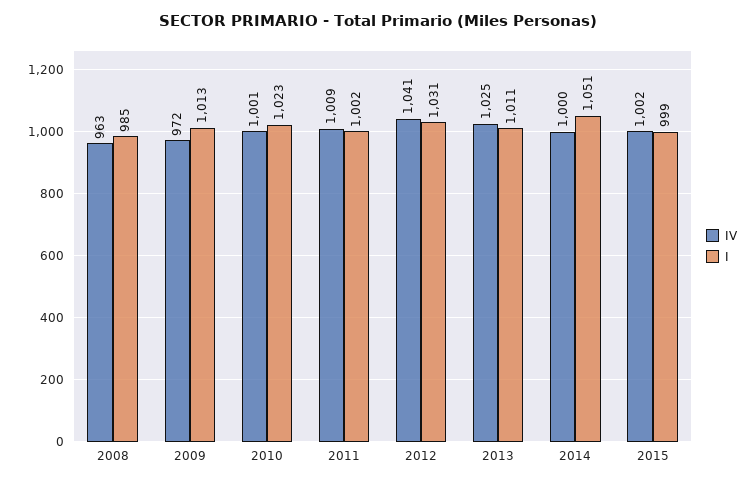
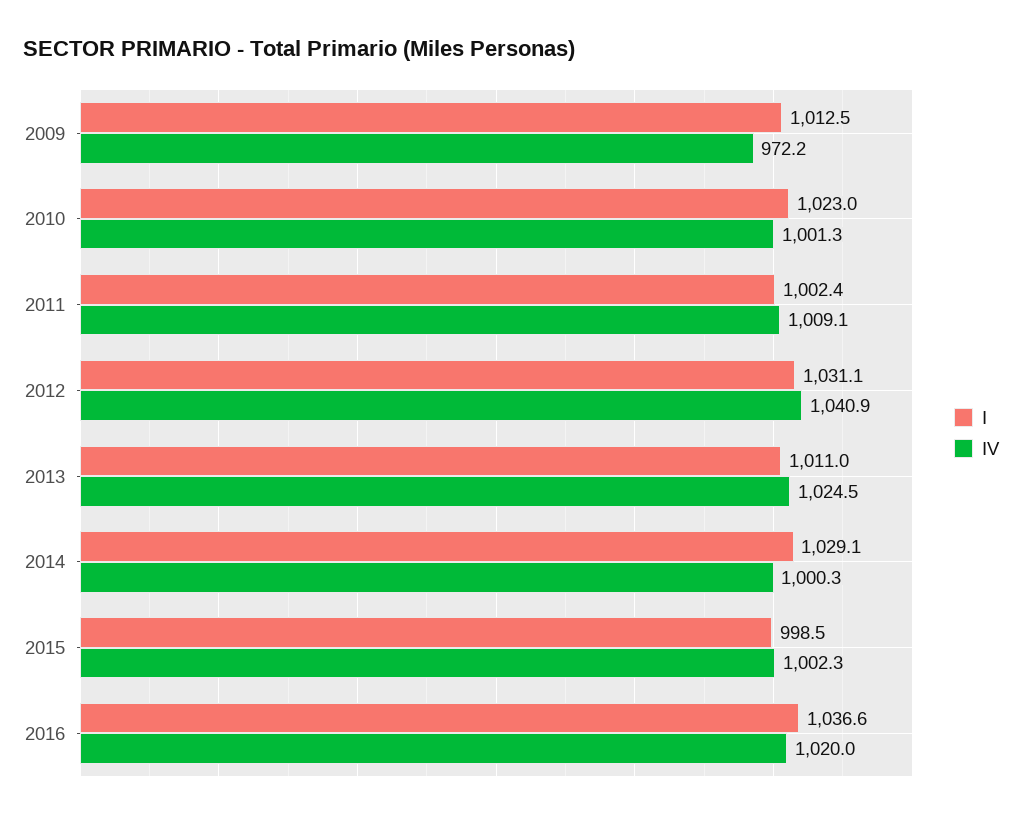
IV, 2008: 963 -> none
I, 2008: 985 -> none
I, 2014: 1051 -> 1029.1
I, 2016: none -> 1036.6
IV, 2016: none -> 1020

